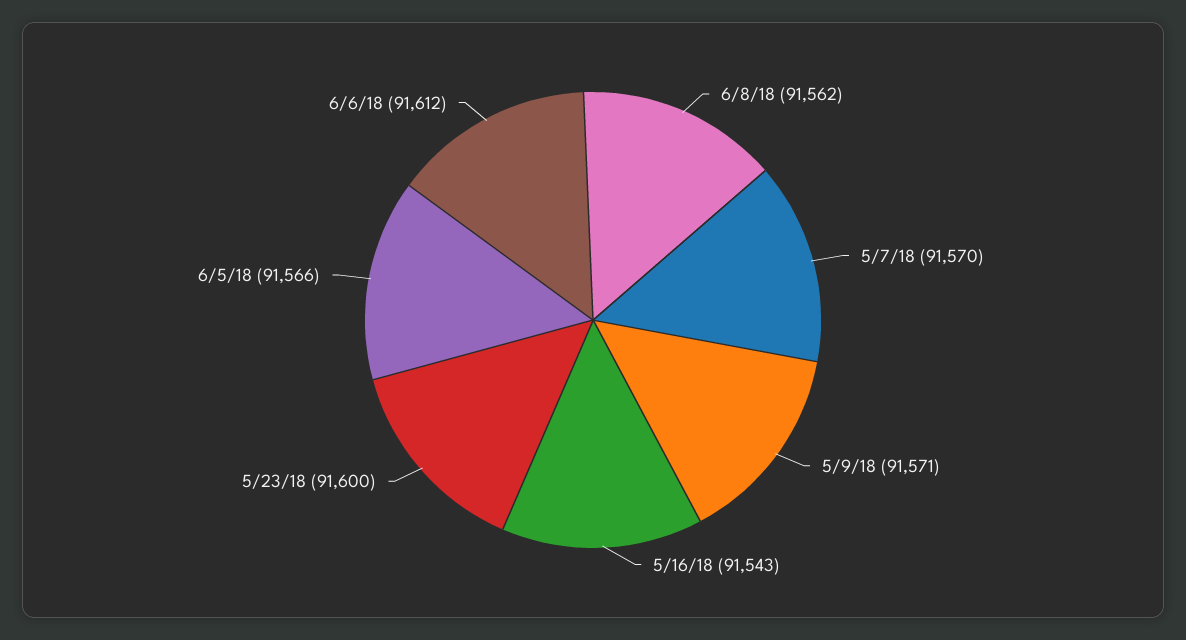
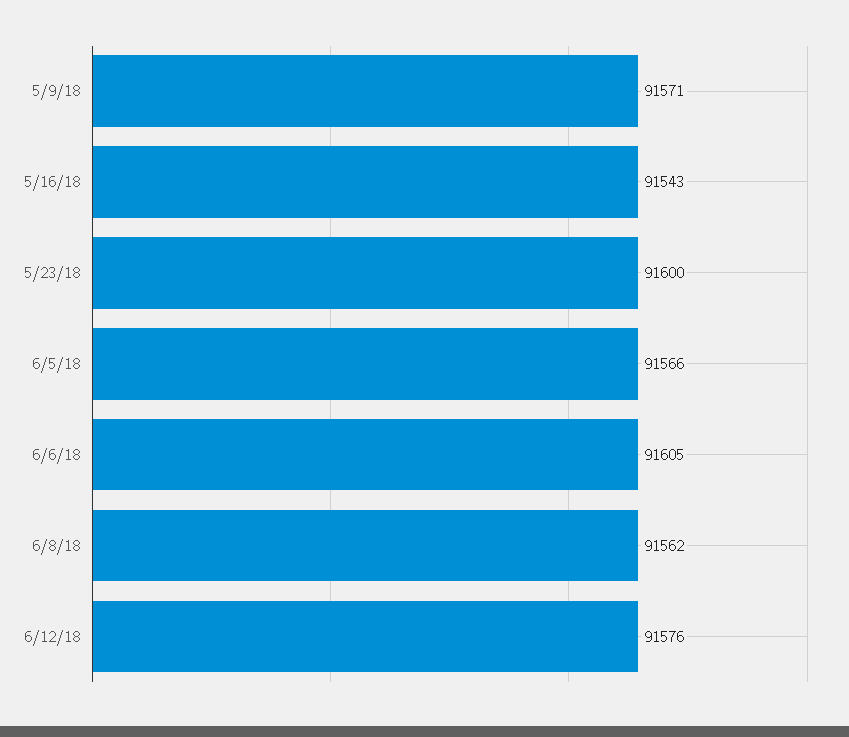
5/7/18: 91570 -> none
6/6/18: 91612 -> 91605
6/12/18: none -> 91576

